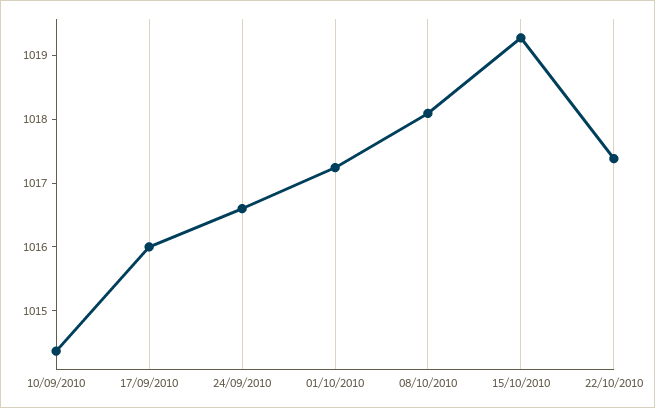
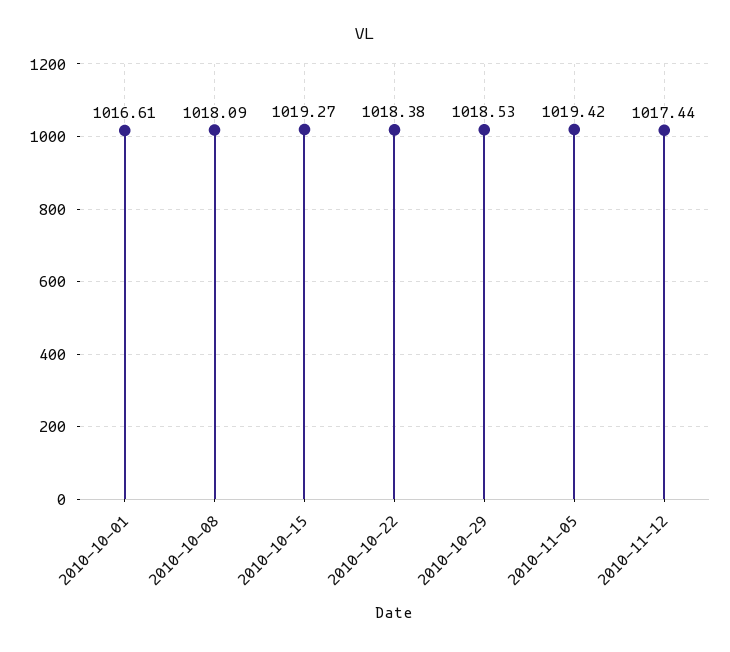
10/09/2010: 1014.4 -> none
17/09/2010: 1016 -> none
24/09/2010: 1016.6 -> none
01/10/2010: 1017.2 -> 1016.61
22/10/2010: 1017.4 -> 1018.38
2010-10-29: none -> 1018.53
2010-11-05: none -> 1019.42
2010-11-12: none -> 1017.44

